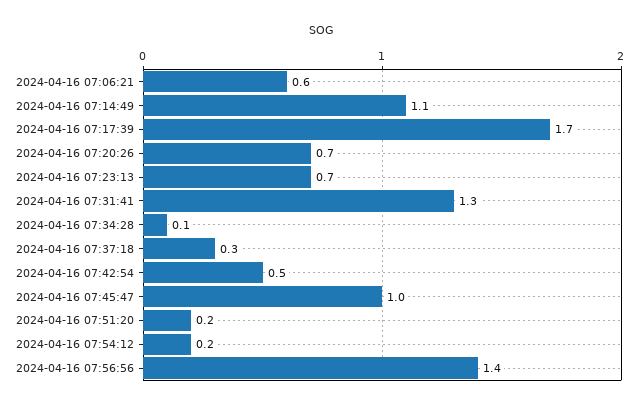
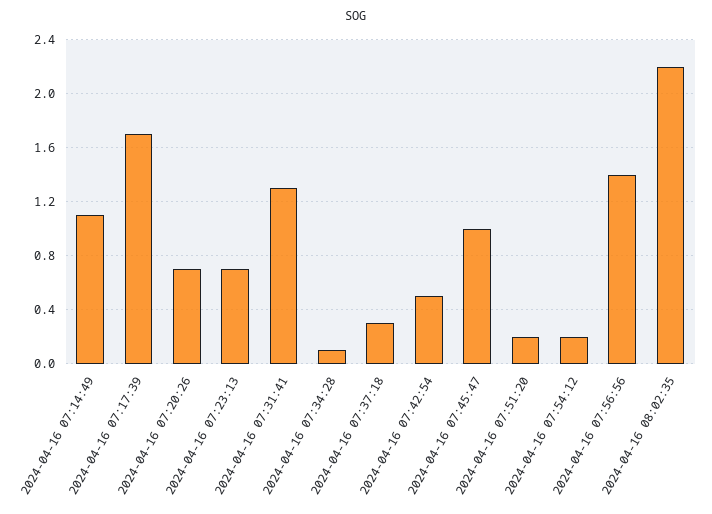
2024-04-16 07:06:21: 0.6 -> none
2024-04-16 08:02:35: none -> 2.2

